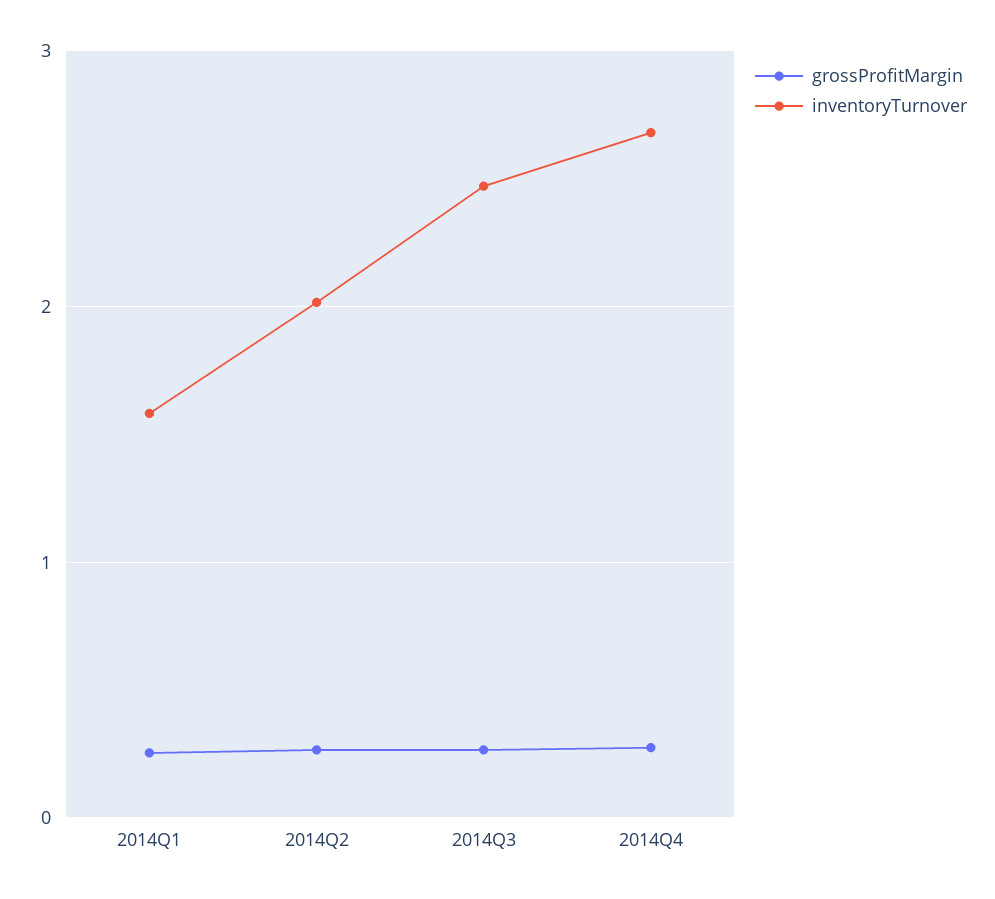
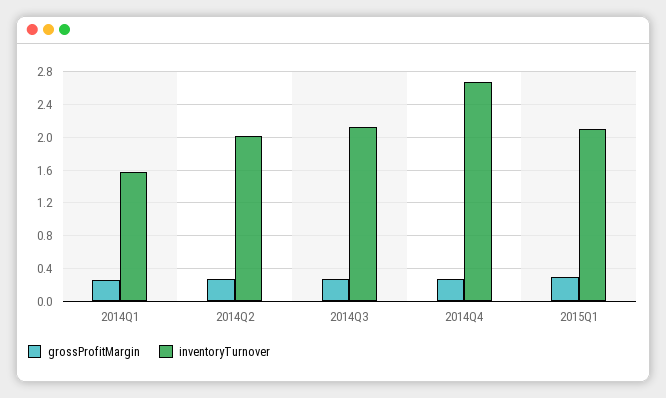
inventoryTurnover, 2014Q3: 2.5 -> 2.1
grossProfitMargin, 2015Q1: none -> 0.3
inventoryTurnover, 2015Q1: none -> 2.1

